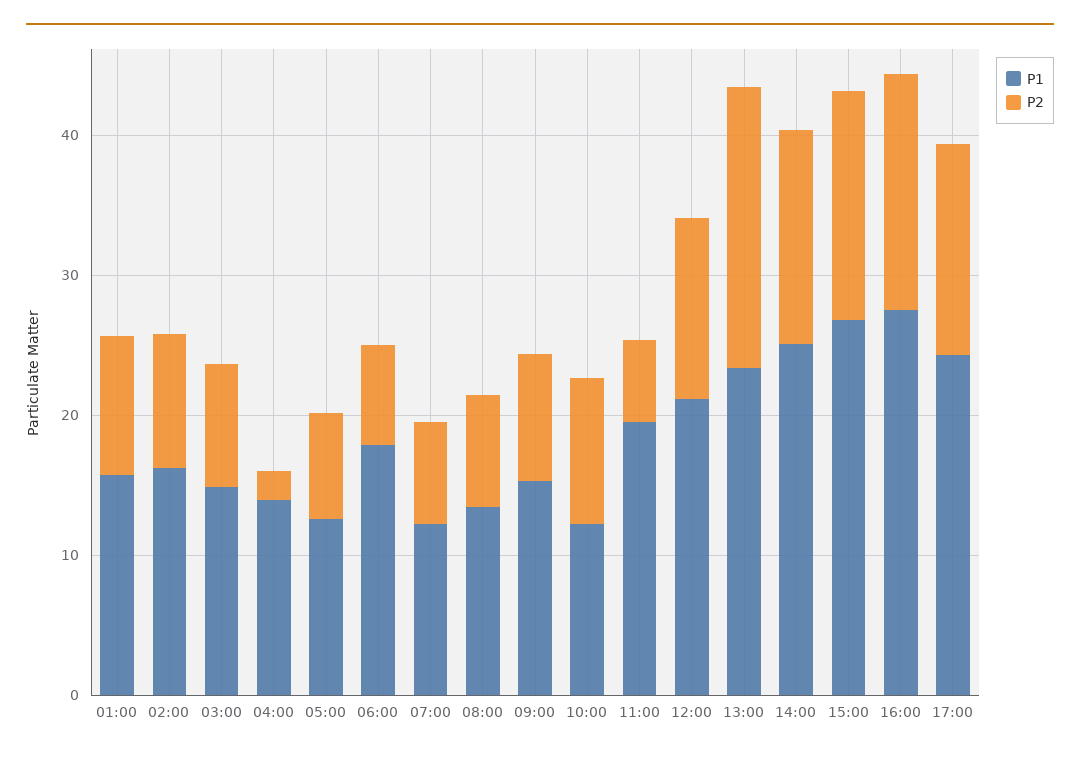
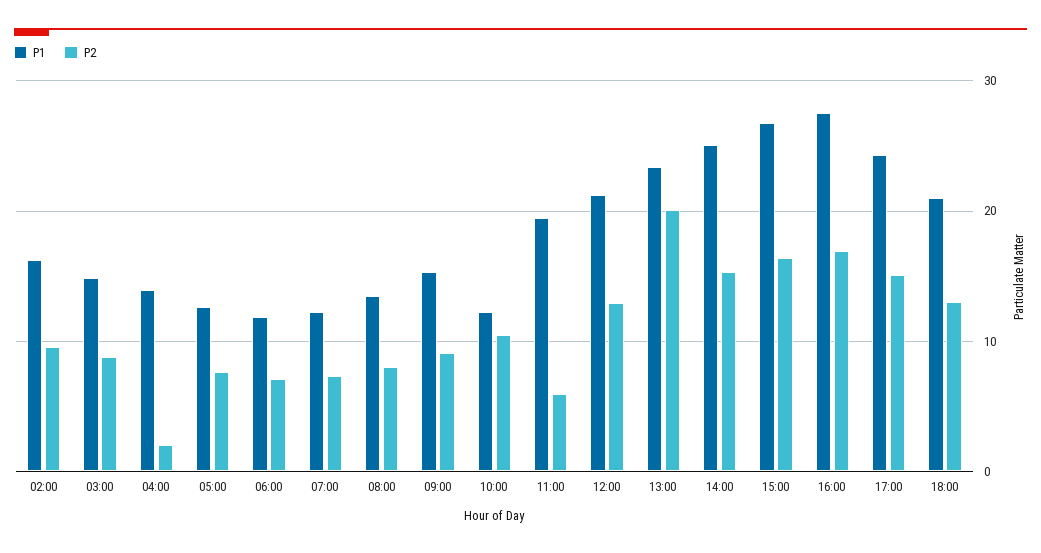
P1, 01:00: 16 -> none
P2, 01:00: 10 -> none
P1, 06:00: 18 -> 12
P1, 18:00: none -> 21
P2, 18:00: none -> 13

